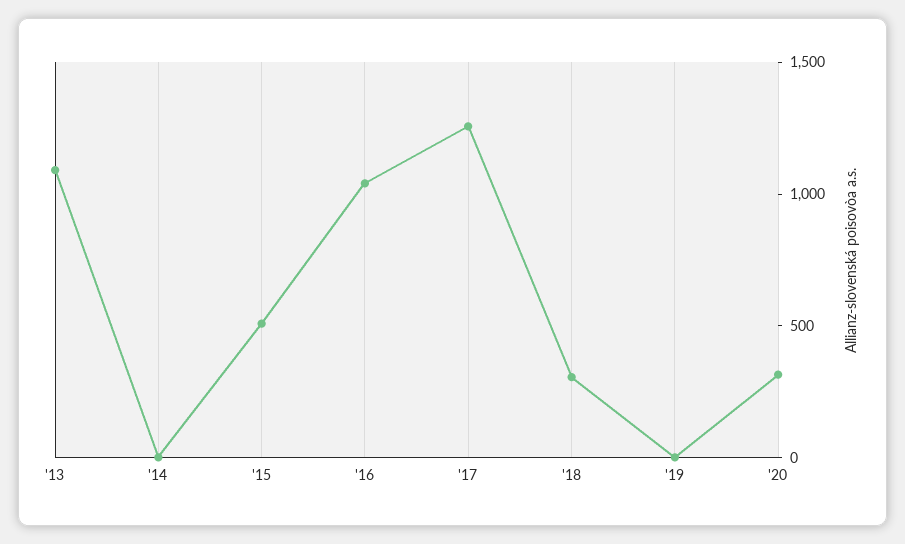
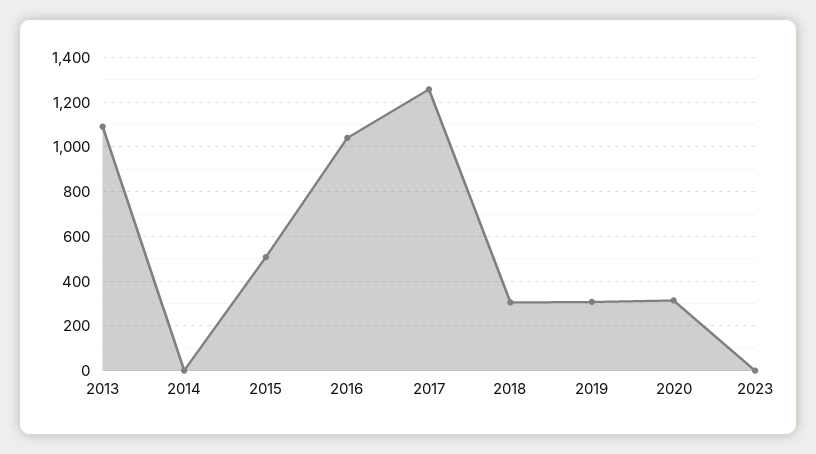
'19: 0 -> 300
2023: none -> 0

